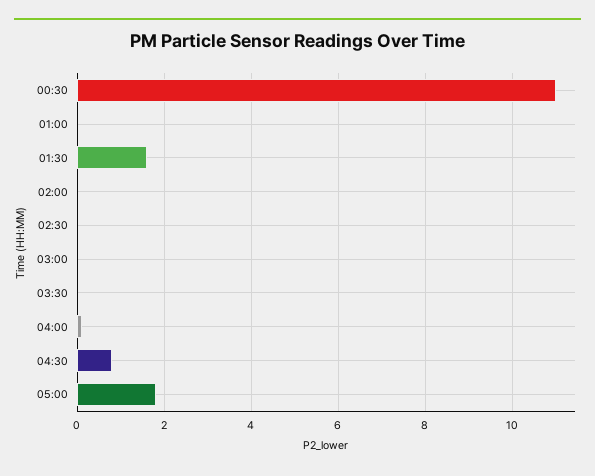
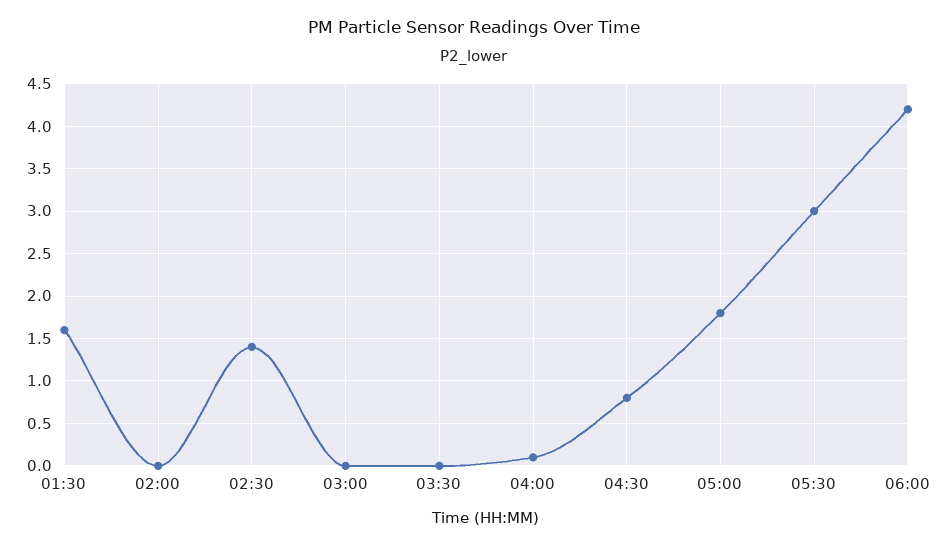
00:30: 11 -> none
01:00: 0 -> none
02:30: 0 -> 1.4
05:30: none -> 3
06:00: none -> 4.2

